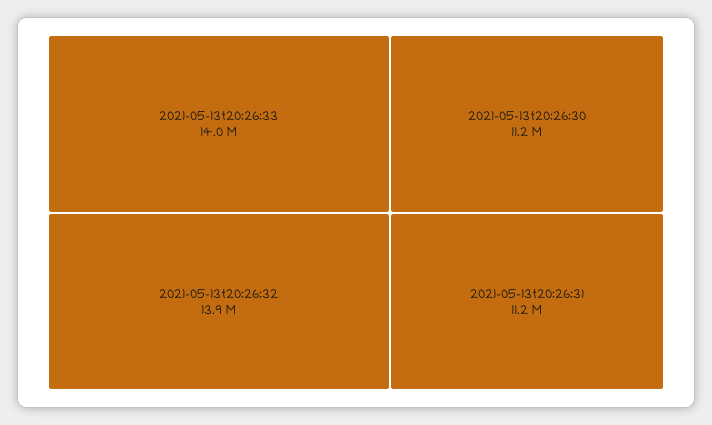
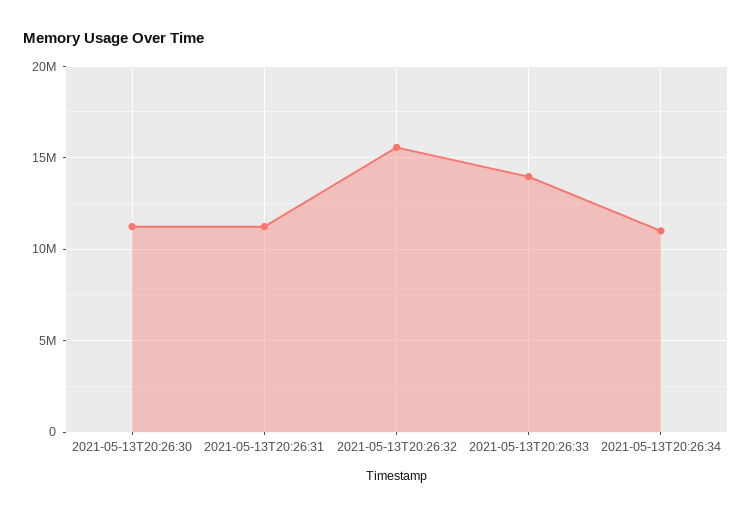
2021-05-13t20:26:32: 13900000 -> 15500000
2021-05-13T20:26:34: none -> 11000000

